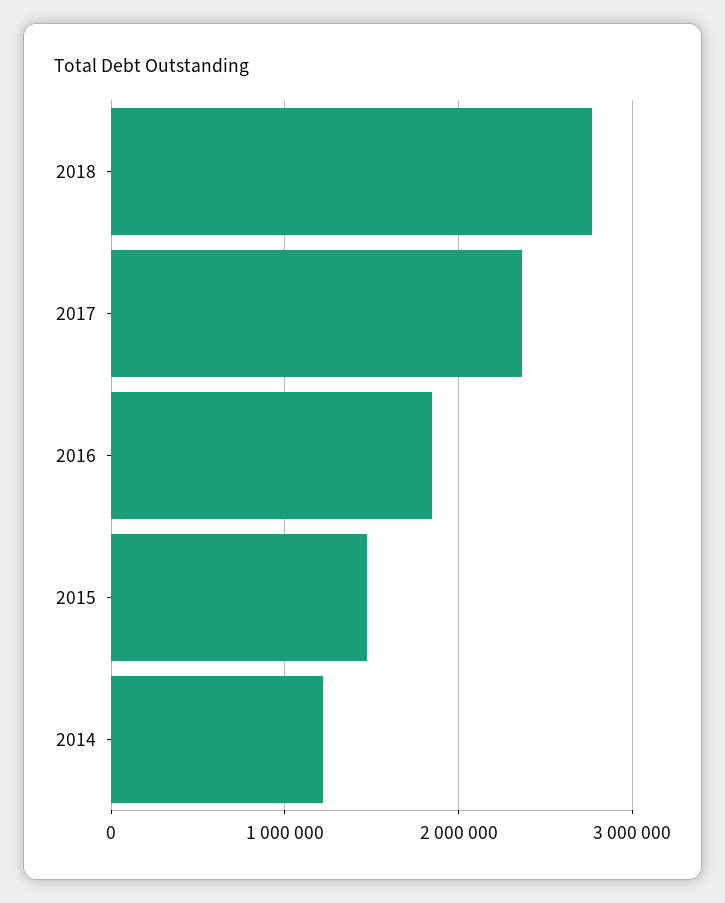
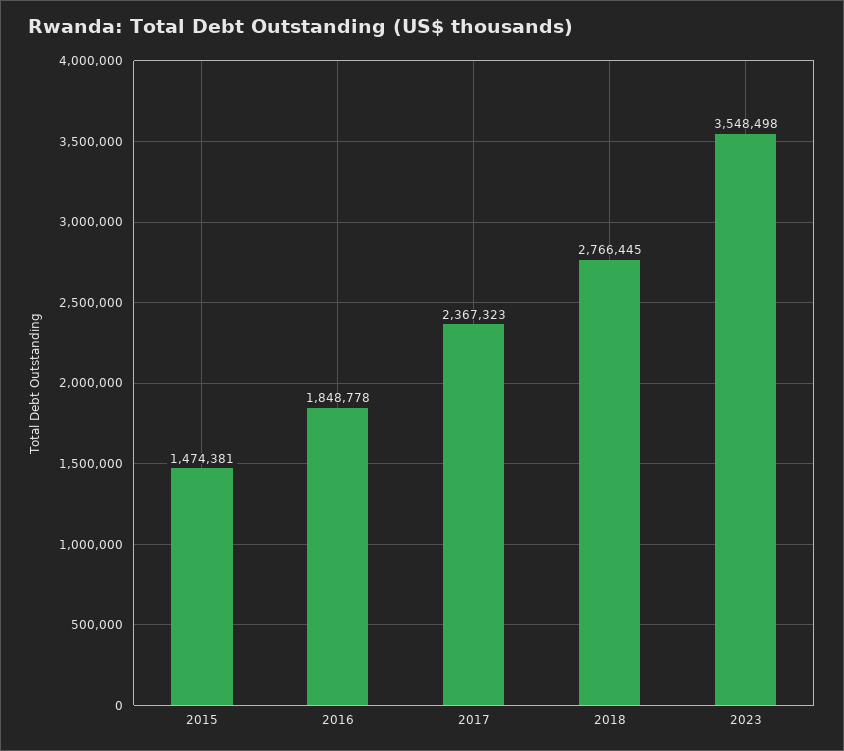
2014: 1200000 -> none
2023: none -> 3548498

